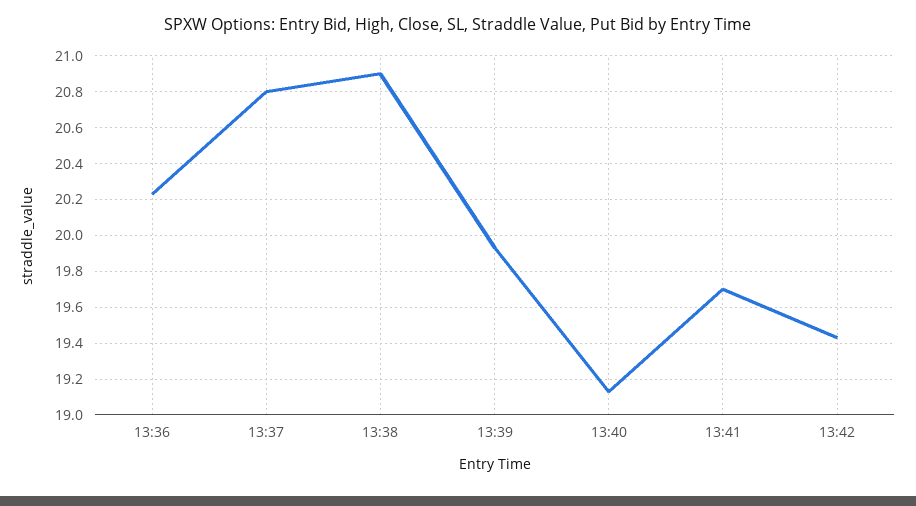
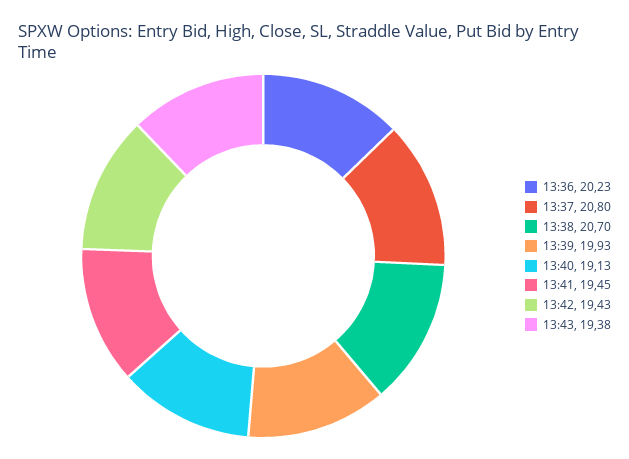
13:38: 20.9 -> 20.7
13:41: 19.7 -> 19.45
13:43: none -> 19.38

